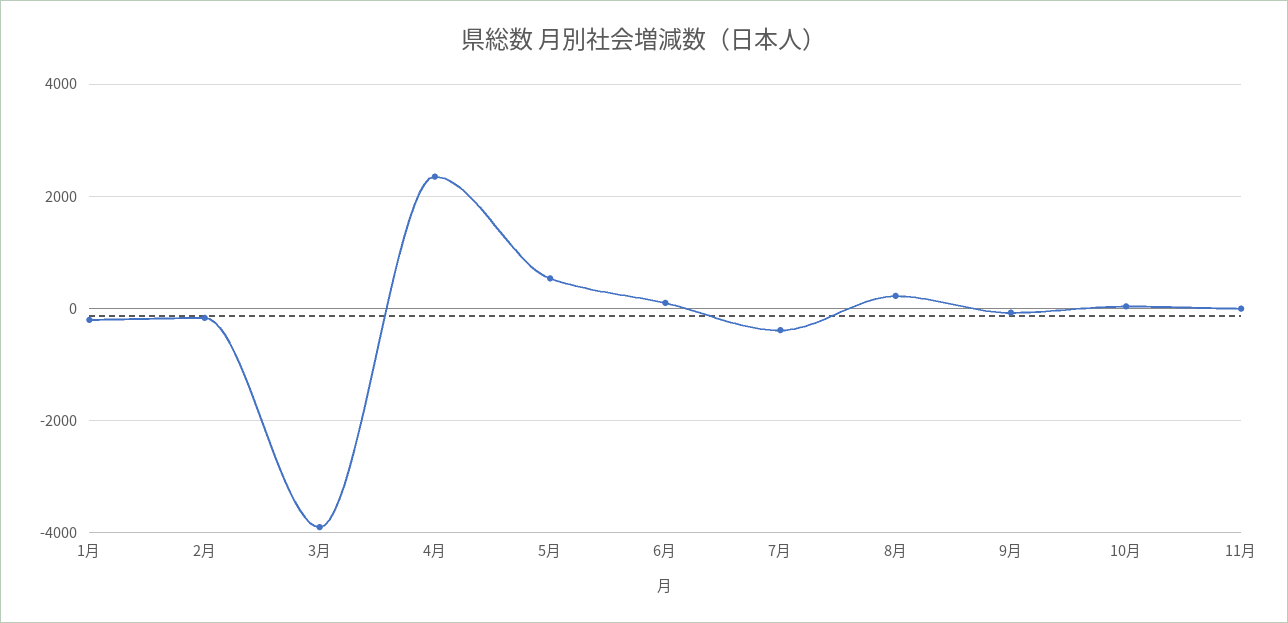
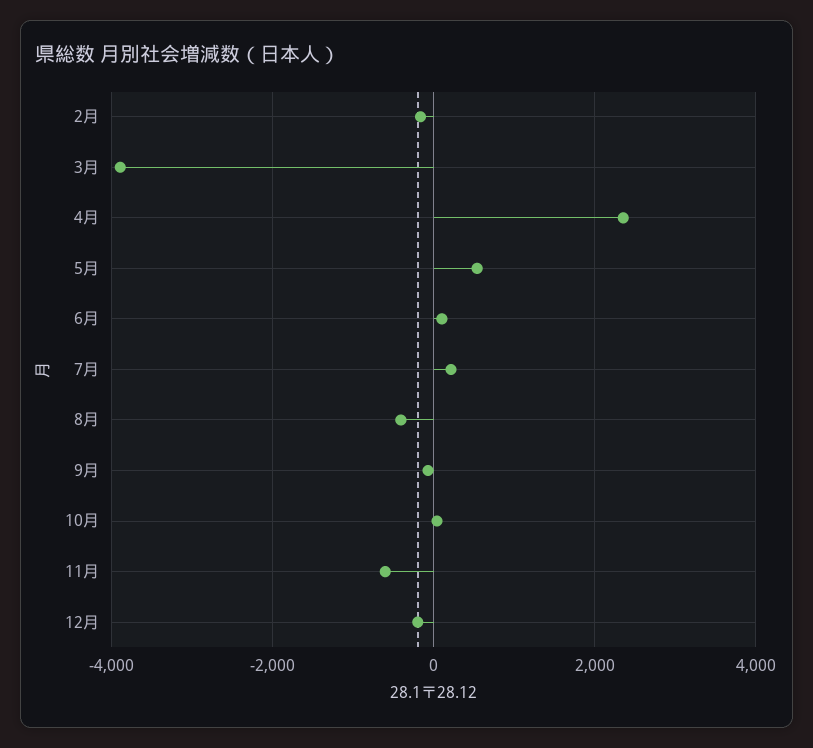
1月: -200 -> none
7月: -400 -> 200
8月: 200 -> -400
11月: 0 -> -600
12月: none -> -200

